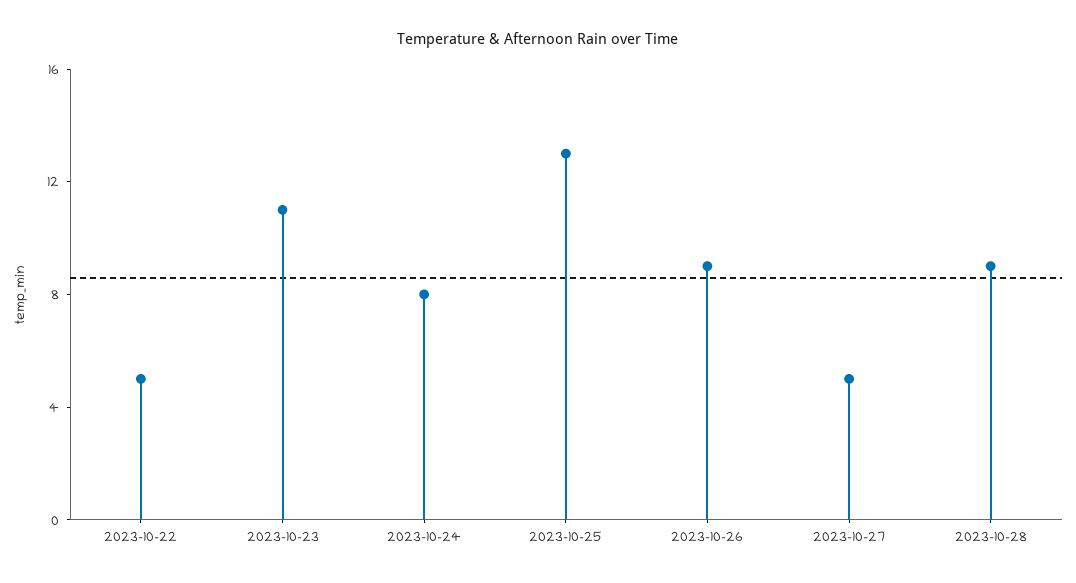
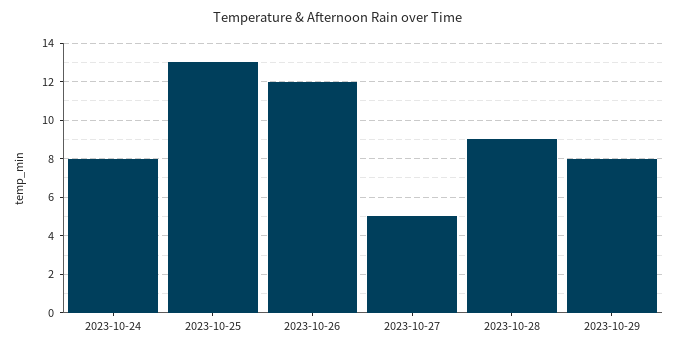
2023-10-22: 5 -> none
2023-10-23: 11 -> none
2023-10-26: 9 -> 12
2023-10-29: none -> 8

